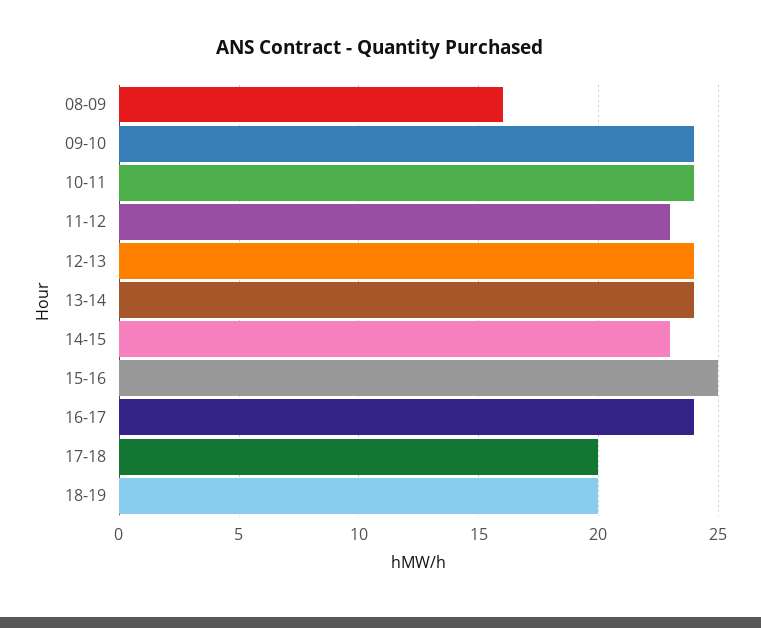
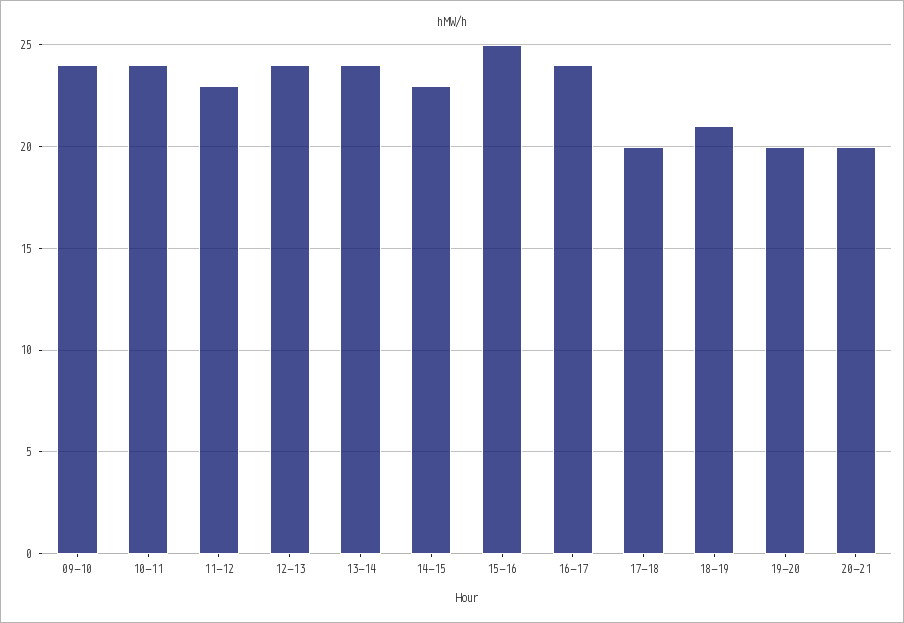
08-09: 16 -> none
18-19: 20 -> 21
19-20: none -> 20
20-21: none -> 20

